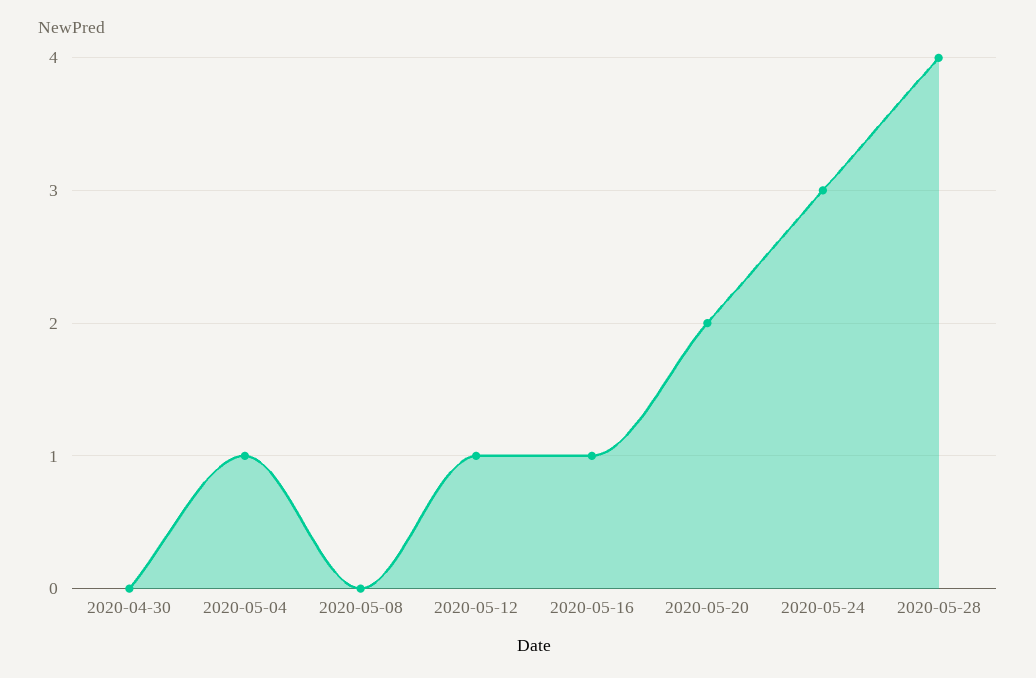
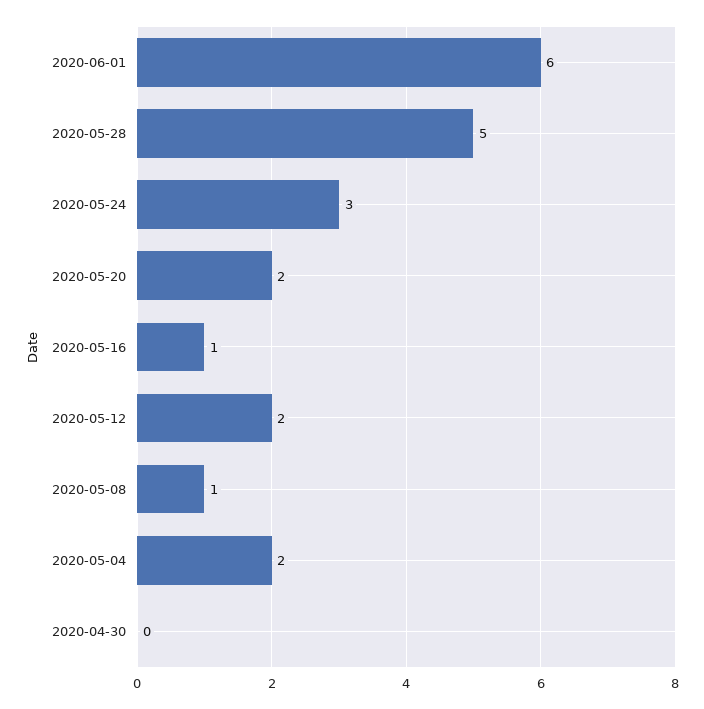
2020-05-04: 1 -> 2
2020-05-08: 0 -> 1
2020-05-12: 1 -> 2
2020-05-28: 4 -> 5
2020-06-01: none -> 6

